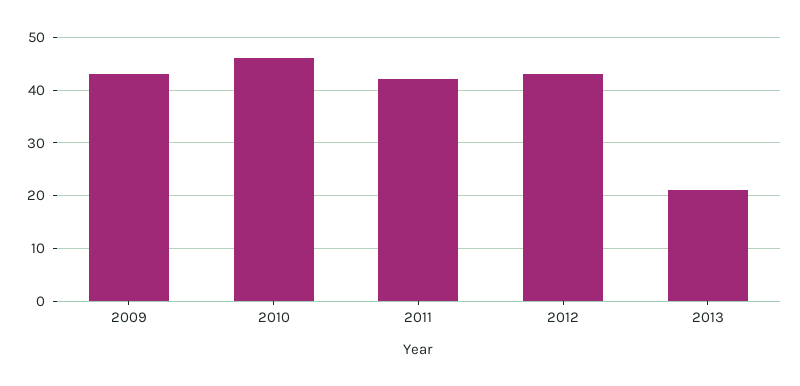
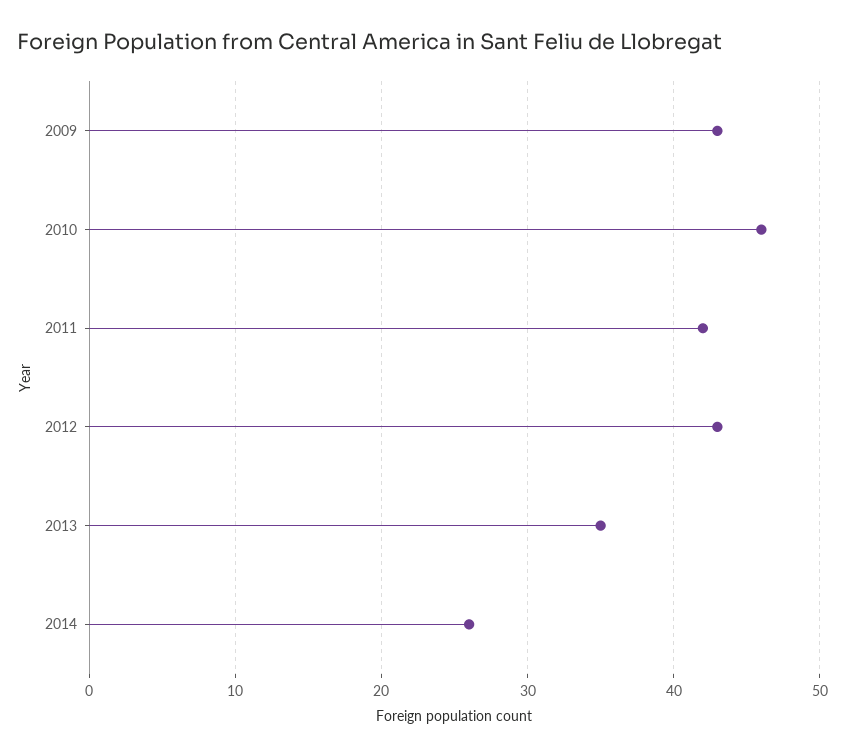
2013: 20 -> 35
2014: none -> 26

